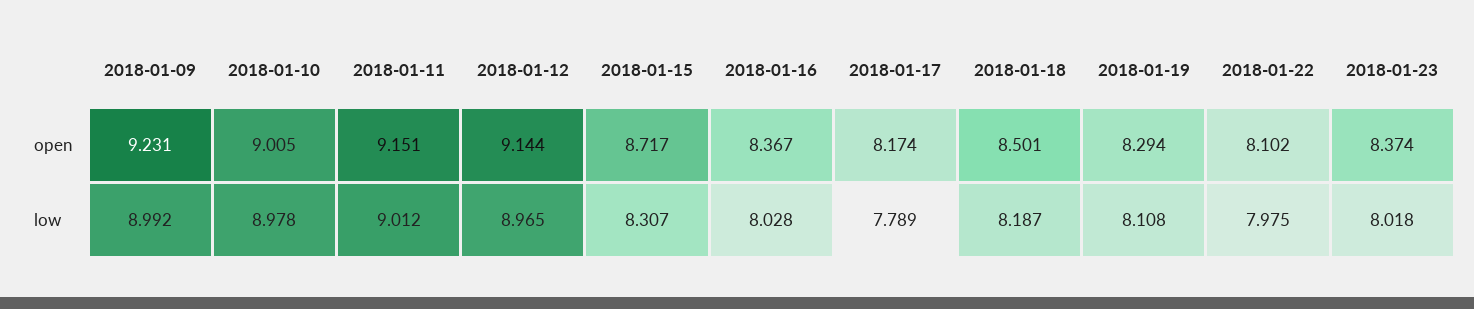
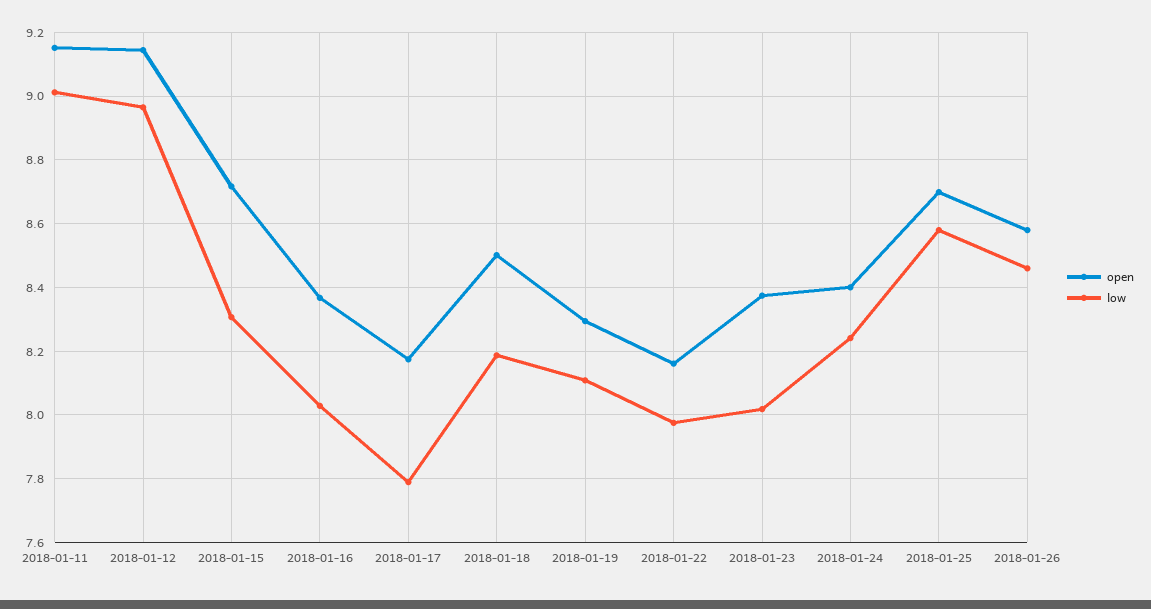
open, 2018-01-09: 9.231 -> none
open, 2018-01-10: 9.005 -> none
open, 2018-01-22: 8.102 -> 8.16
low, 2018-01-09: 8.992 -> none
low, 2018-01-10: 8.978 -> none
open, 2018-01-24: none -> 8.4
low, 2018-01-24: none -> 8.24
open, 2018-01-25: none -> 8.7
low, 2018-01-25: none -> 8.58
open, 2018-01-26: none -> 8.58
low, 2018-01-26: none -> 8.46

